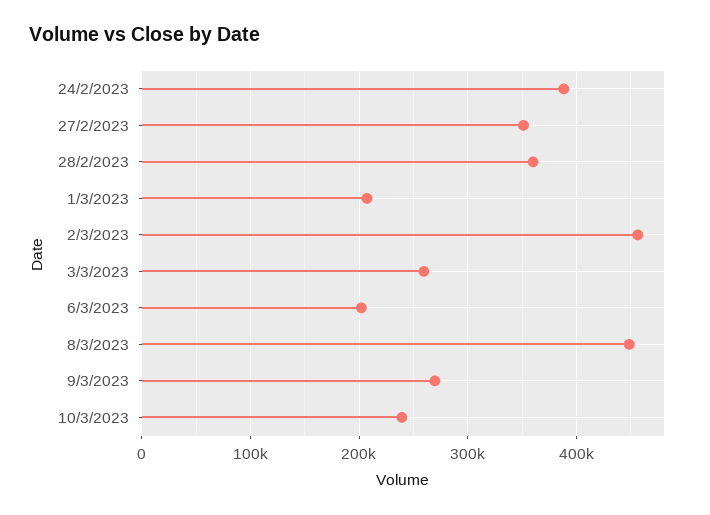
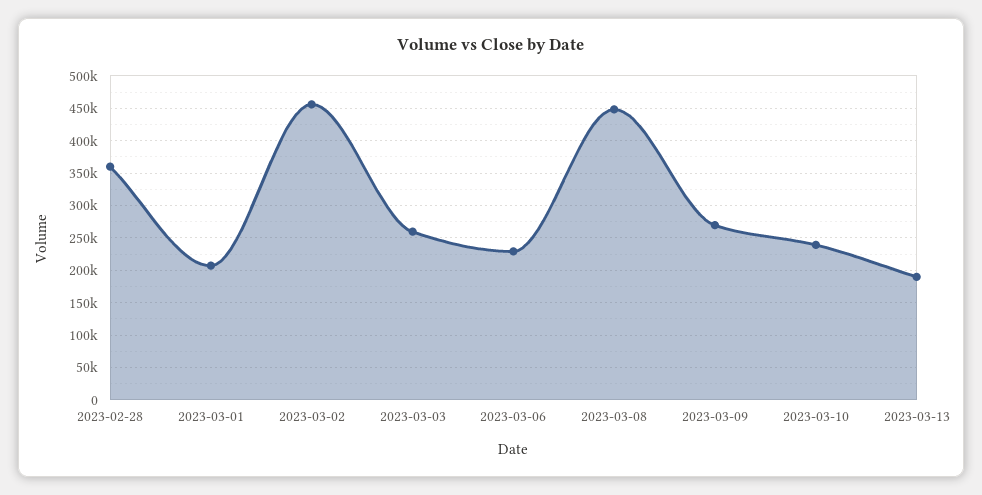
24/2/2023: 390000 -> none
27/2/2023: 350000 -> none
6/3/2023: 200000 -> 230000
2023-03-13: none -> 190000

